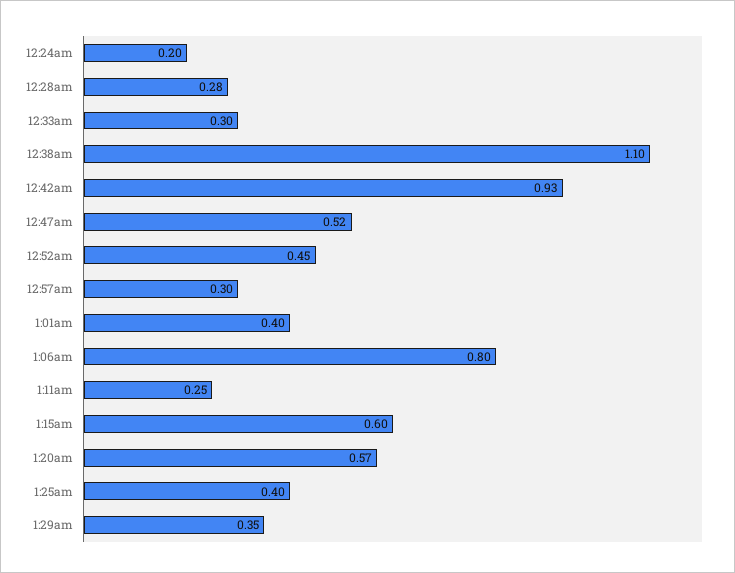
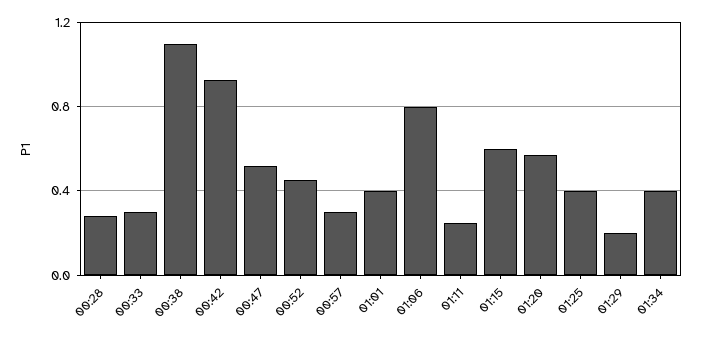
12:24am: 0.2 -> none
1:29am: 0.35 -> 0.2
01:34: none -> 0.4

